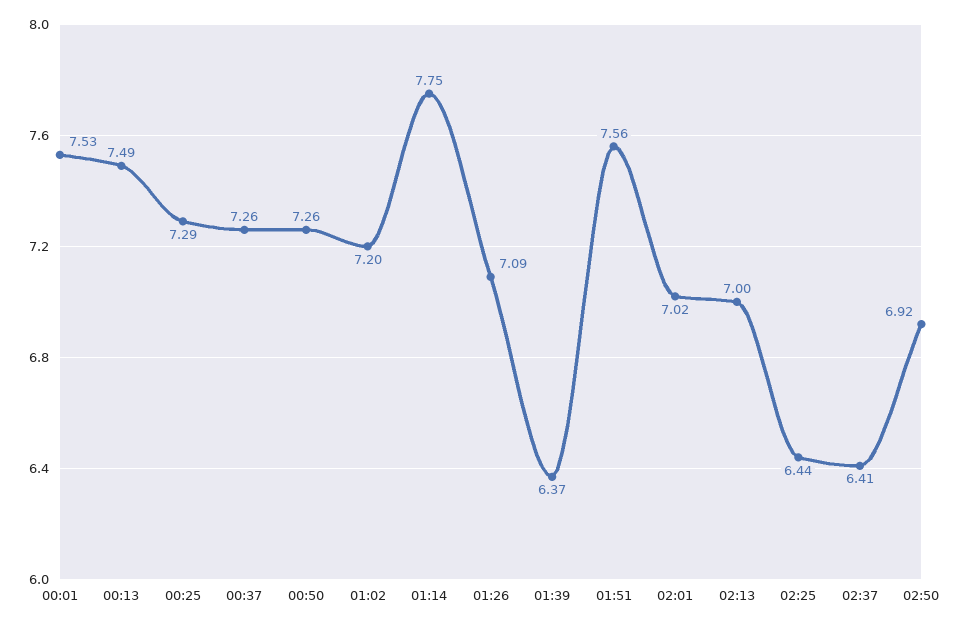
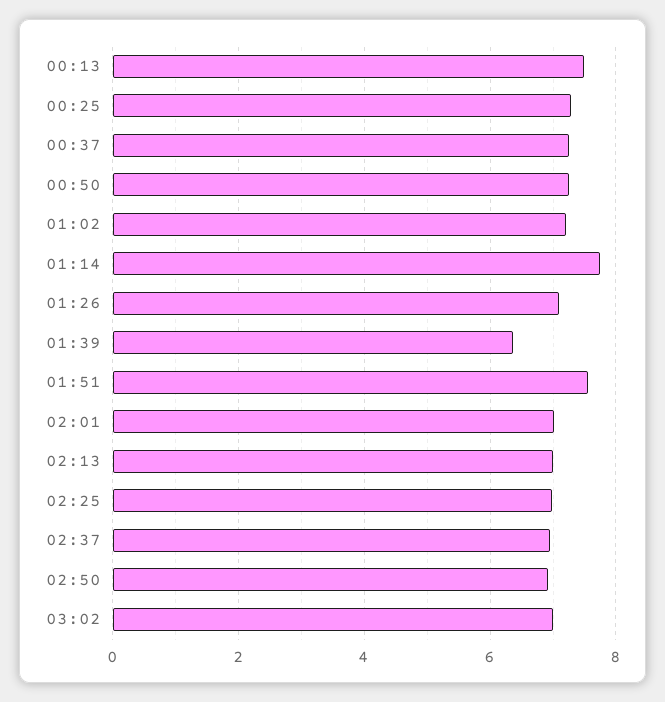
00:01: 7.53 -> none
02:25: 6.44 -> 7
02:37: 6.41 -> 7
03:02: none -> 7

